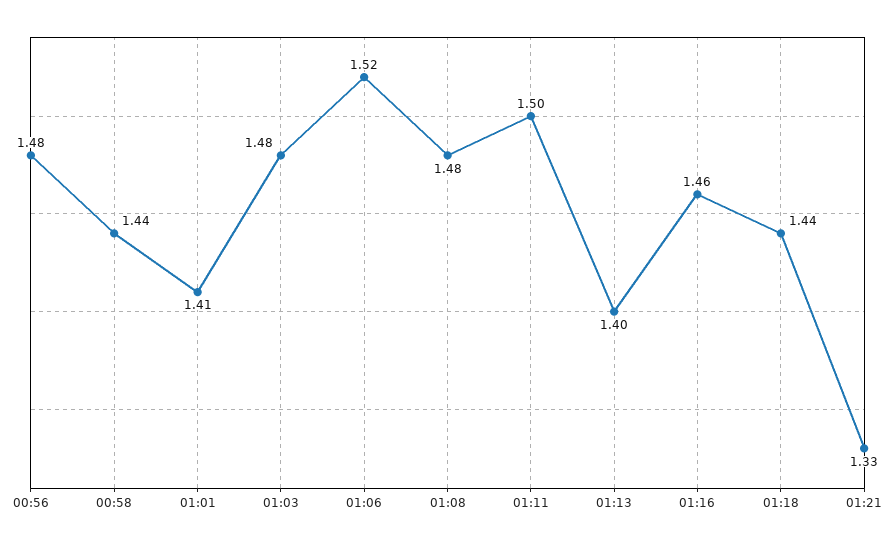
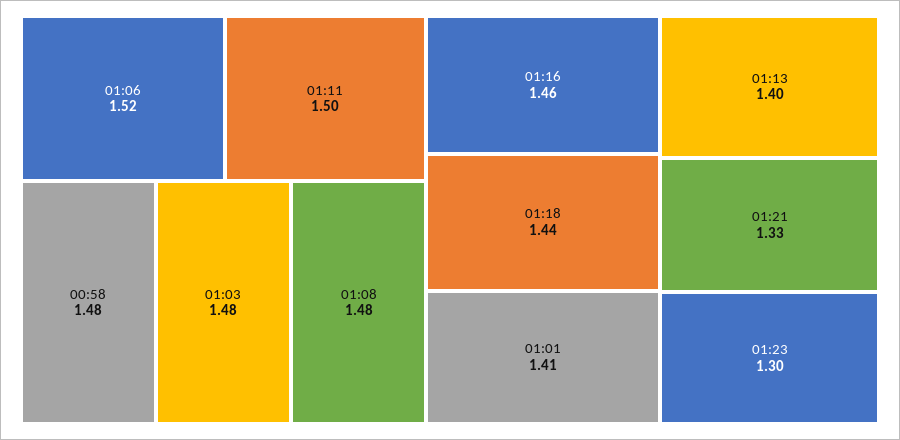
00:56: 1.48 -> none
00:58: 1.44 -> 1.48
01:23: none -> 1.3

